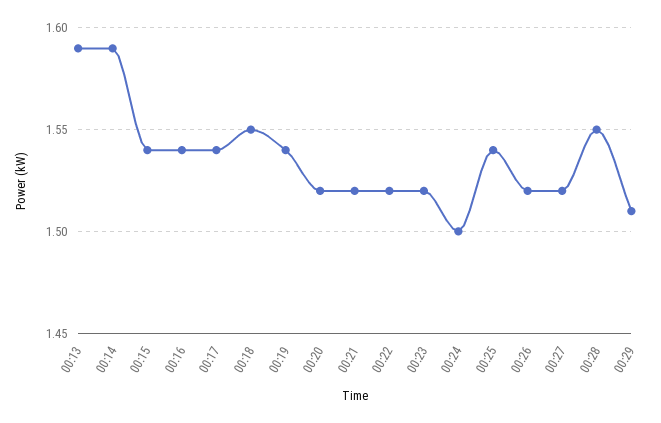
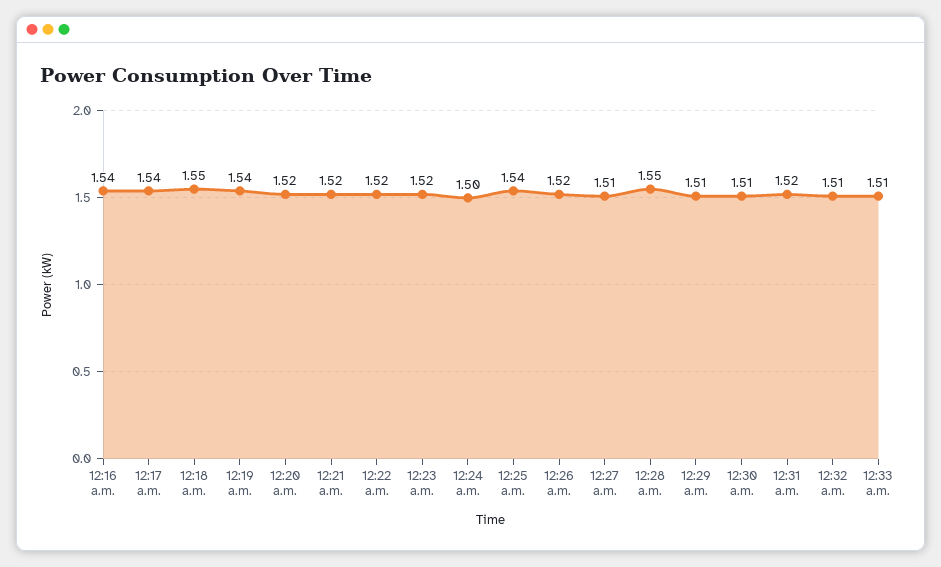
00:13: 1.59 -> none
00:14: 1.59 -> none
00:15: 1.54 -> none
00:27: 1.52 -> 1.51
12:30 a.m.: none -> 1.51
12:31 a.m.: none -> 1.52
12:32 a.m.: none -> 1.51
12:33 a.m.: none -> 1.51

